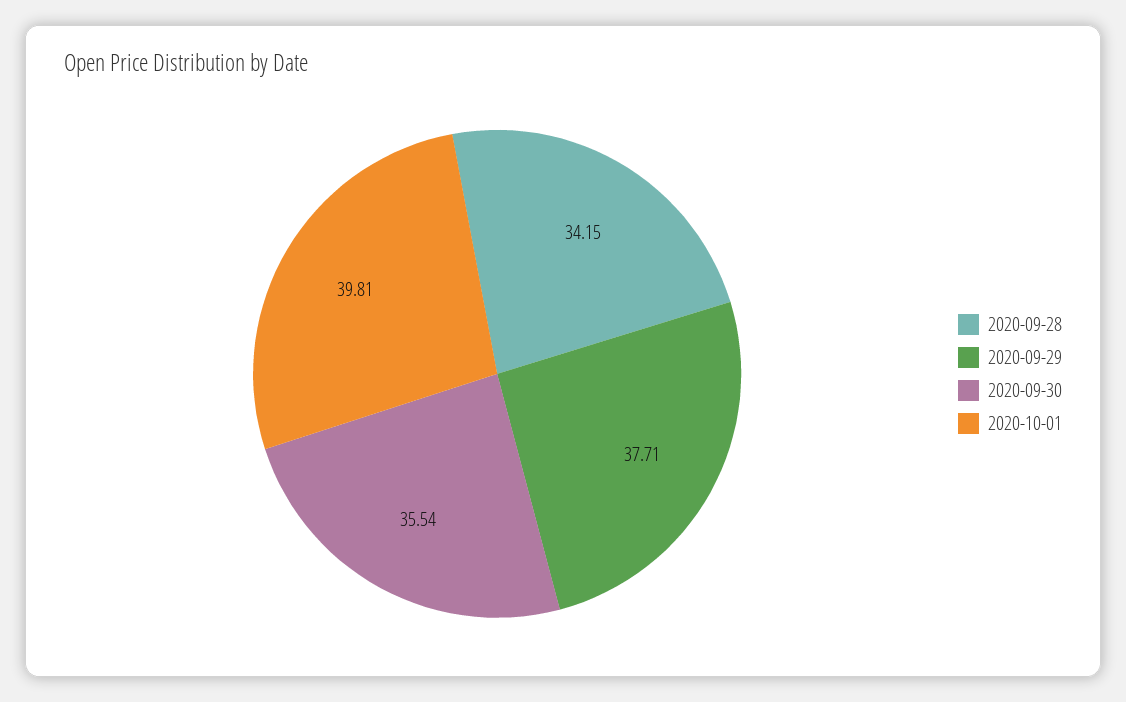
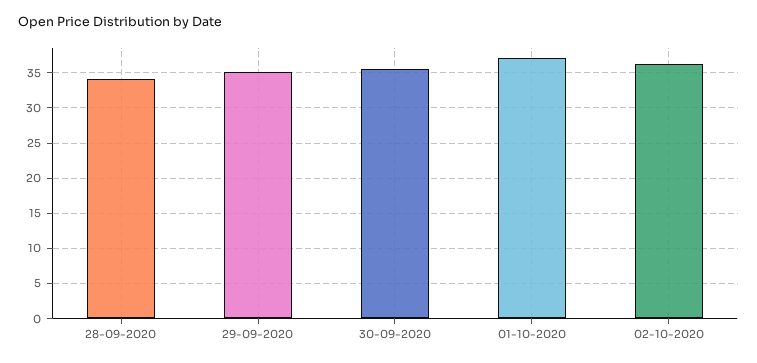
2020-09-29: 37.71 -> 35
2020-10-01: 39.81 -> 37
02-10-2020: none -> 36

